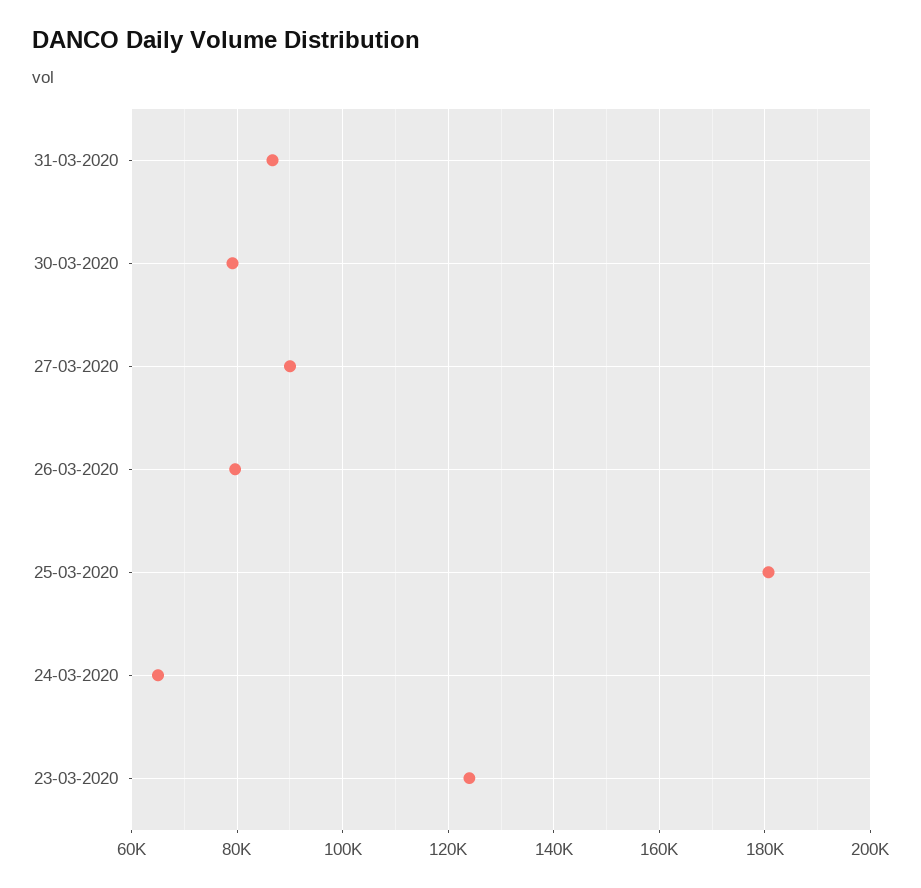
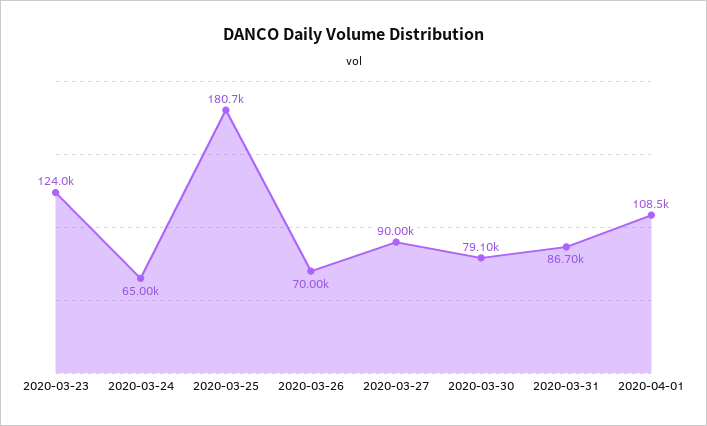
26-03-2020: 80000 -> 70000
2020-04-01: none -> 108500

